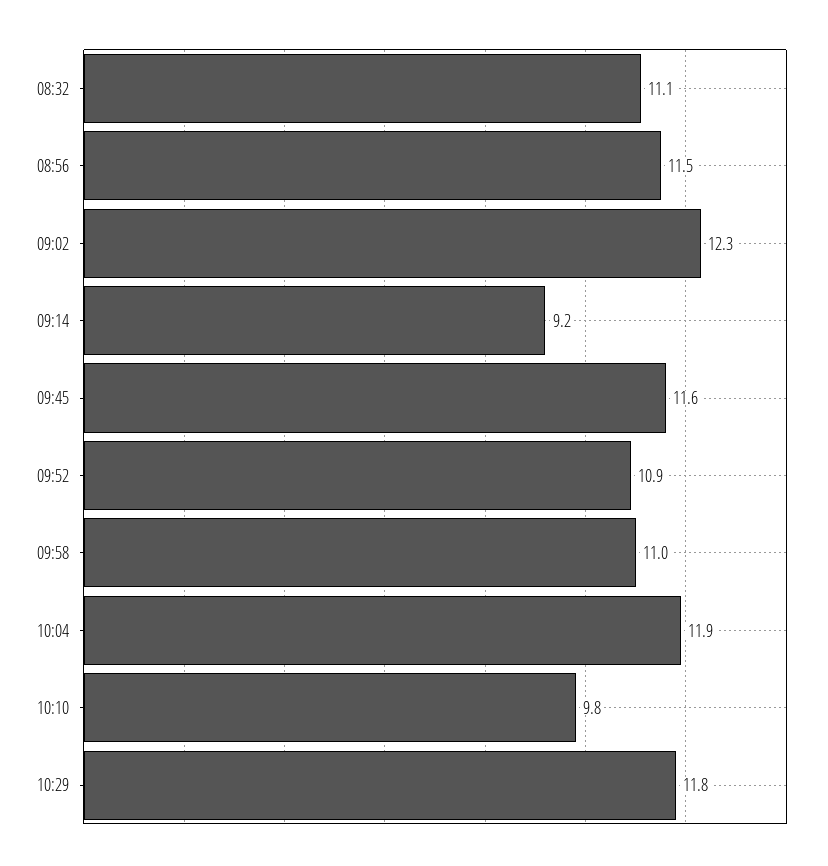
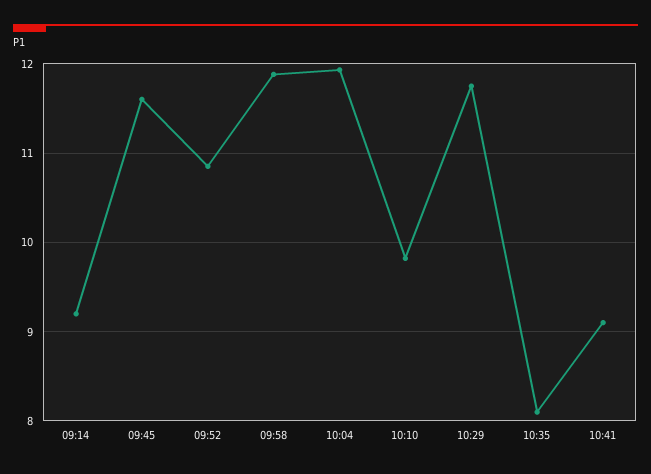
08:32: 11.1 -> none
08:56: 11.5 -> none
09:02: 12.3 -> none
09:58: 11 -> 11.9
10:35: none -> 8.1
10:41: none -> 9.1

